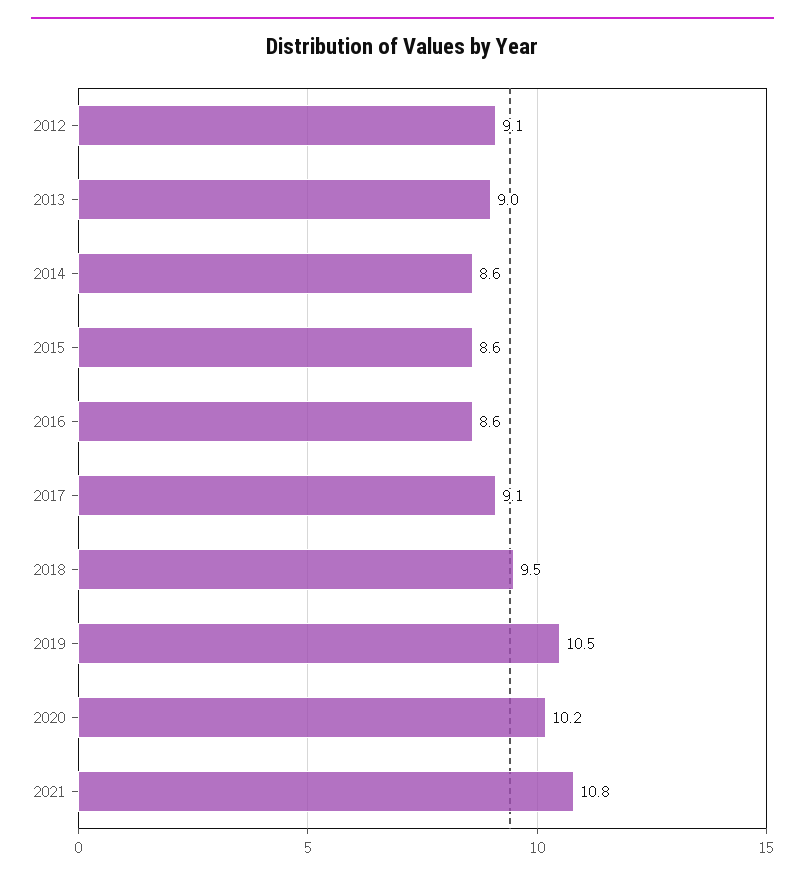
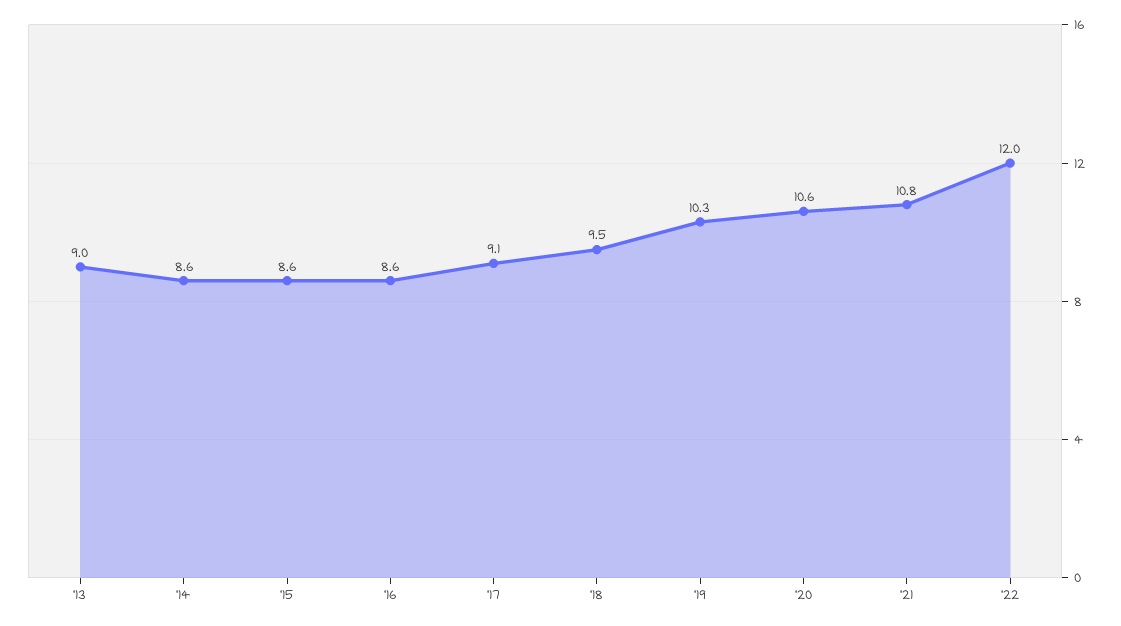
2012: 9.1 -> none
2019: 10.5 -> 10.3
2020: 10.2 -> 10.6
'22: none -> 12

